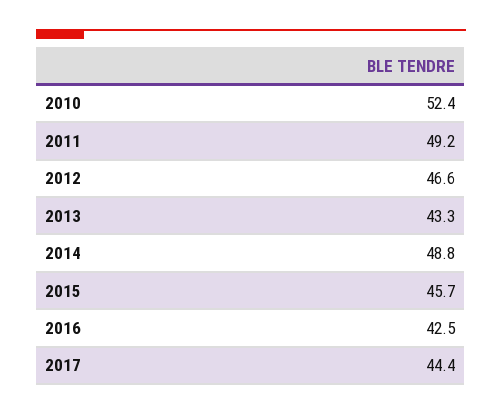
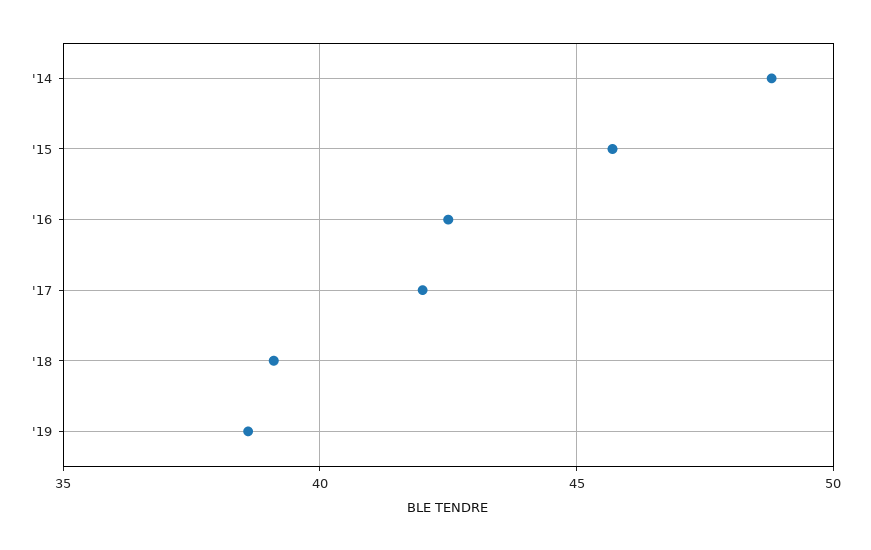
2010: 52.4 -> none
2011: 49.2 -> none
2012: 46.6 -> none
2013: 43.3 -> none
2017: 44.4 -> 42
'18: none -> 39
'19: none -> 38.5

